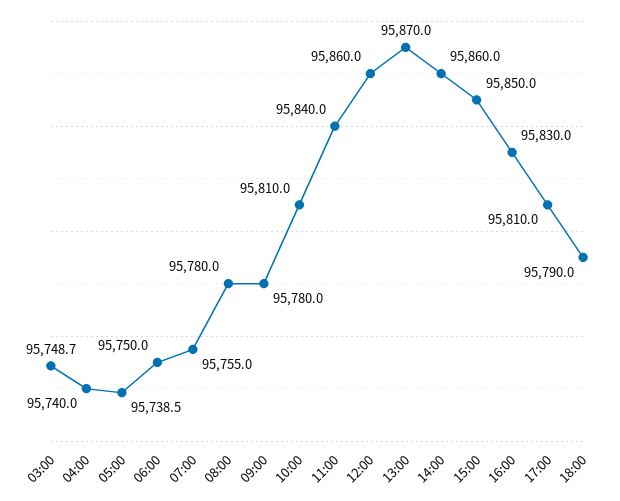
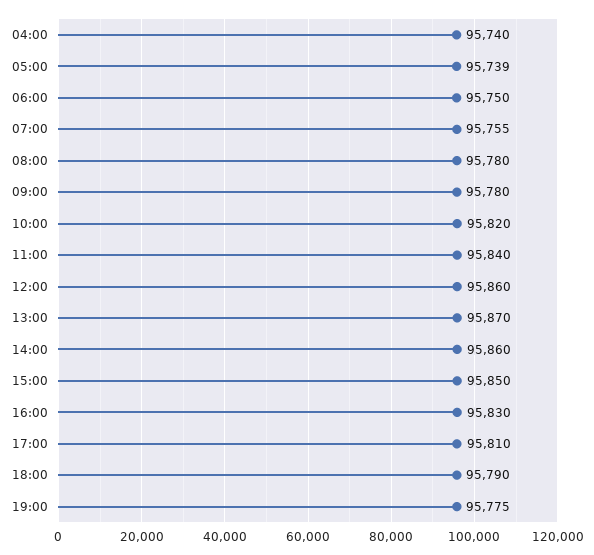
03:00: 95748.7 -> none
10:00: 95810 -> 95820
19:00: none -> 95775

